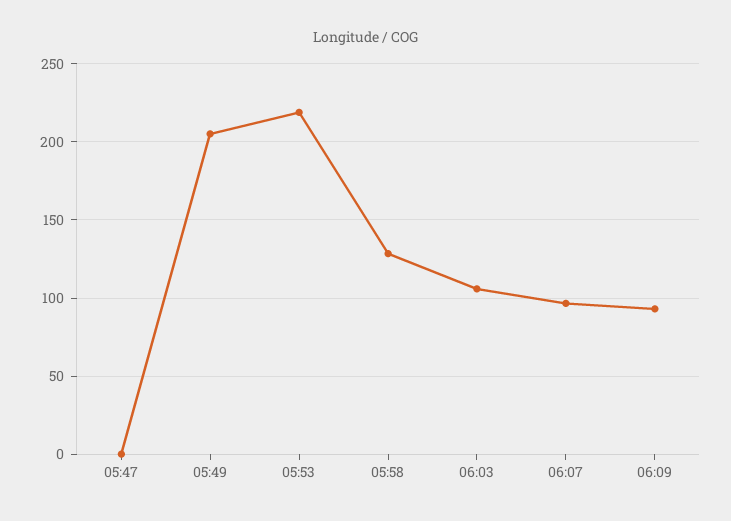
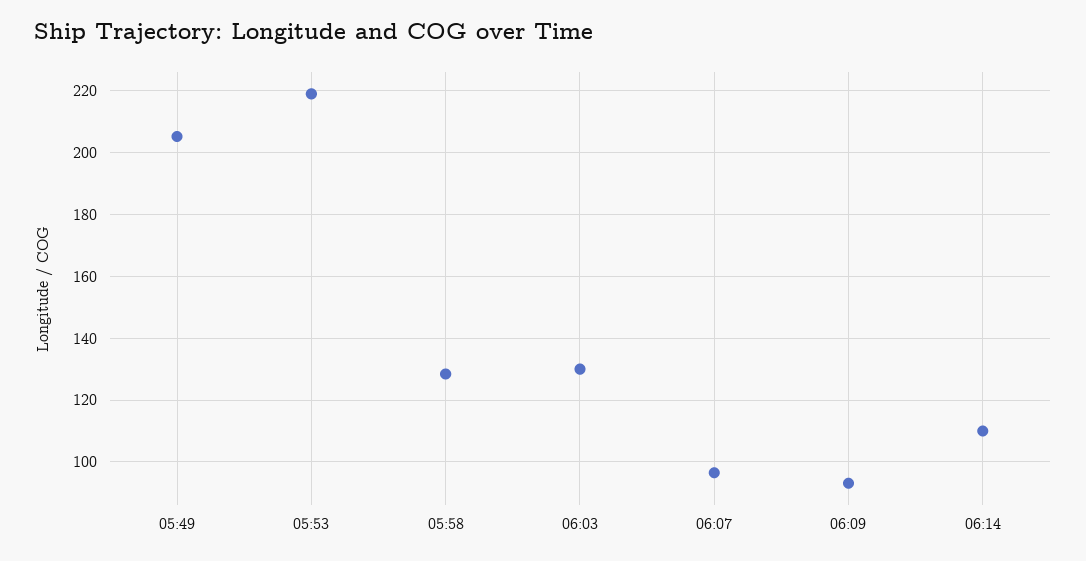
05:47: 0 -> none
06:03: 105 -> 130
06:14: none -> 110

